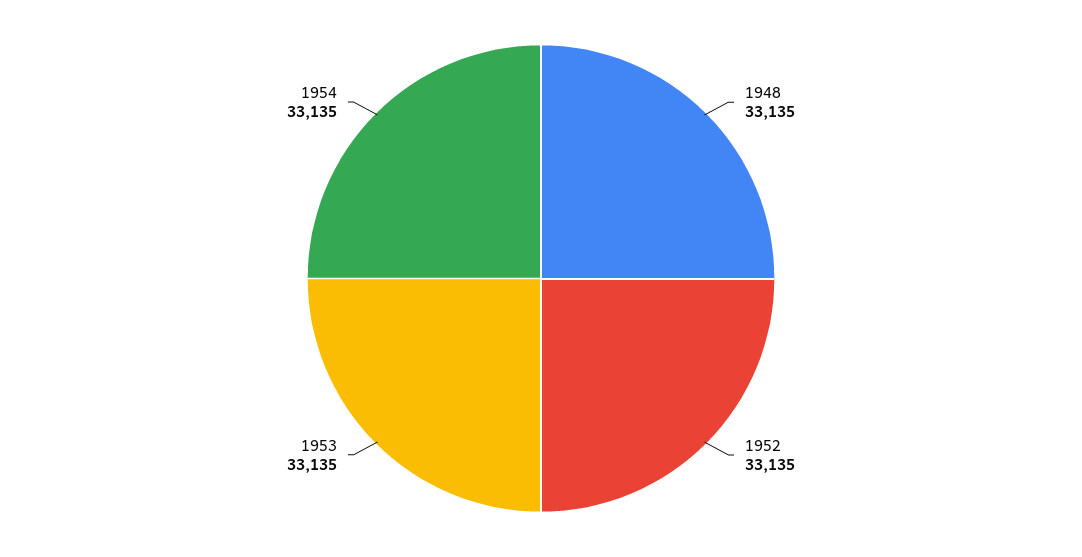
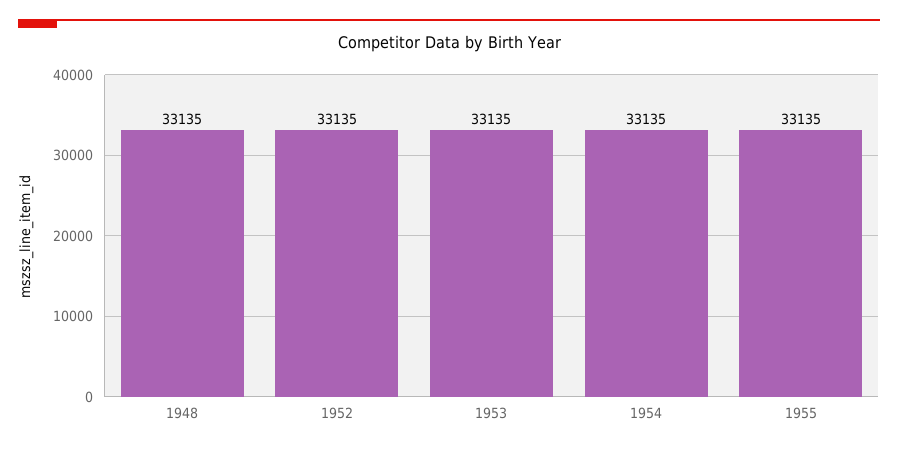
1955: none -> 33135

